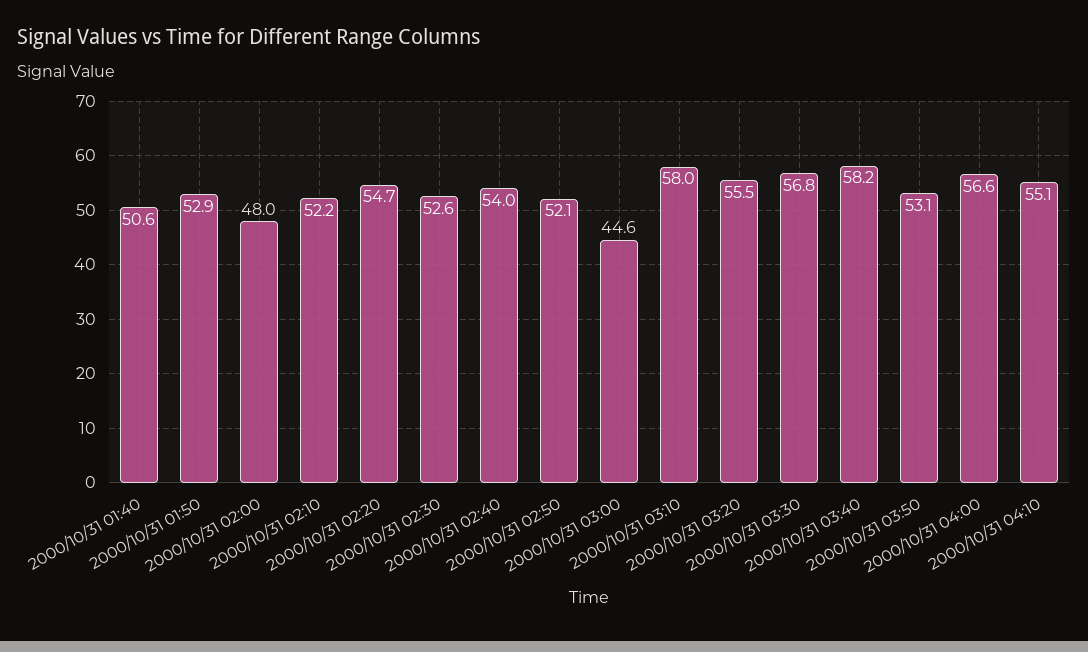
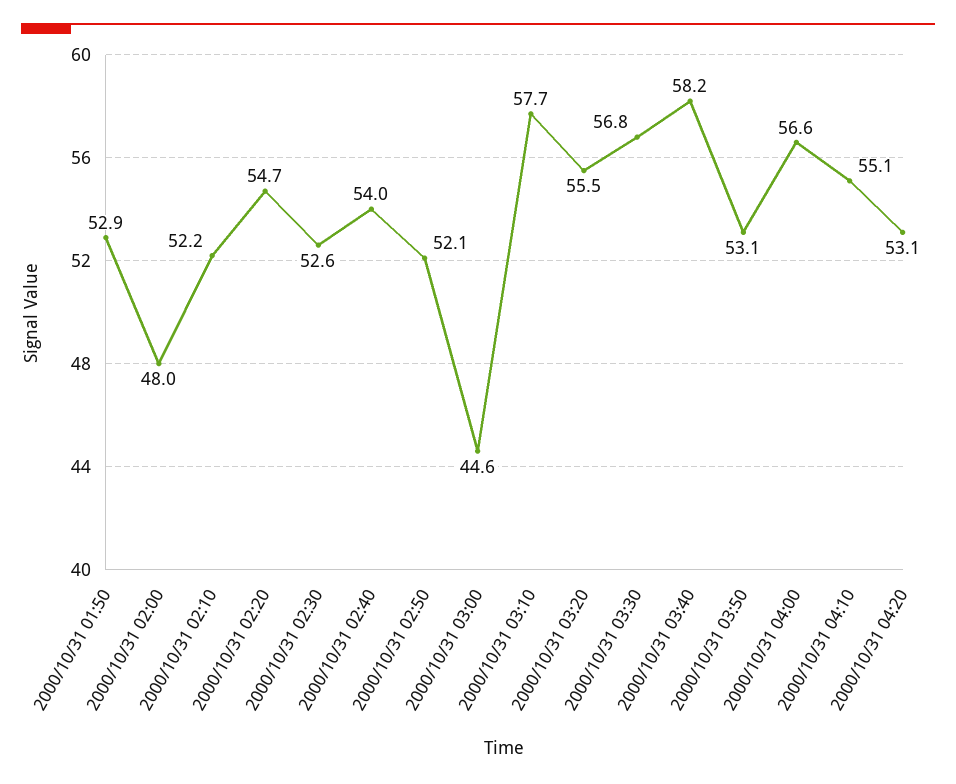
2000/10/31 01:40: 50.6 -> none
2000/10/31 03:10: 58 -> 57.7
2000/10/31 04:20: none -> 53.1

